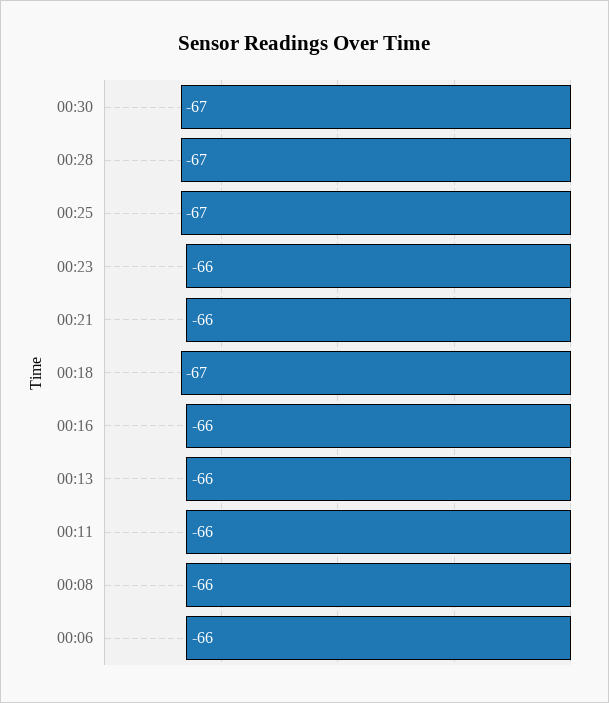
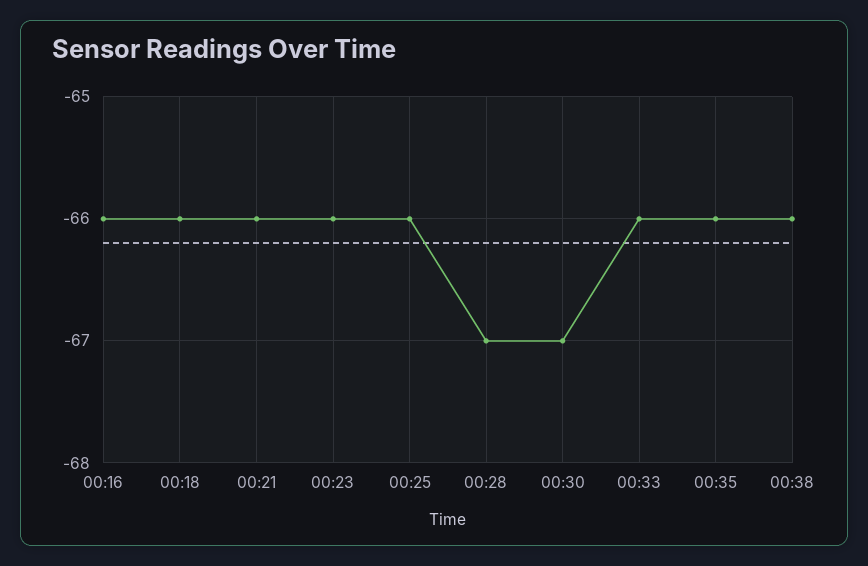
00:25: -67 -> -66
00:18: -67 -> -66
00:13: -66 -> none
00:11: -66 -> none
00:08: -66 -> none
00:06: -66 -> none
00:33: none -> -66
00:35: none -> -66
00:38: none -> -66

